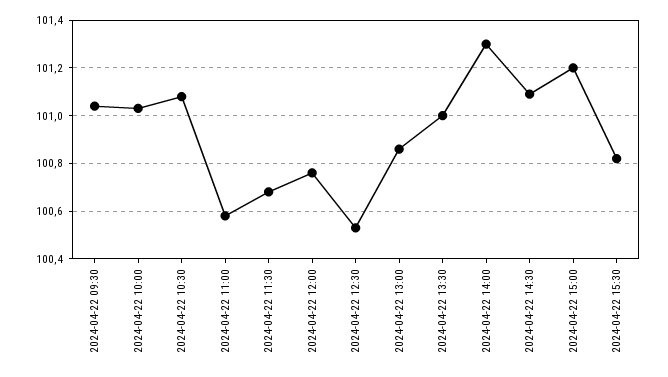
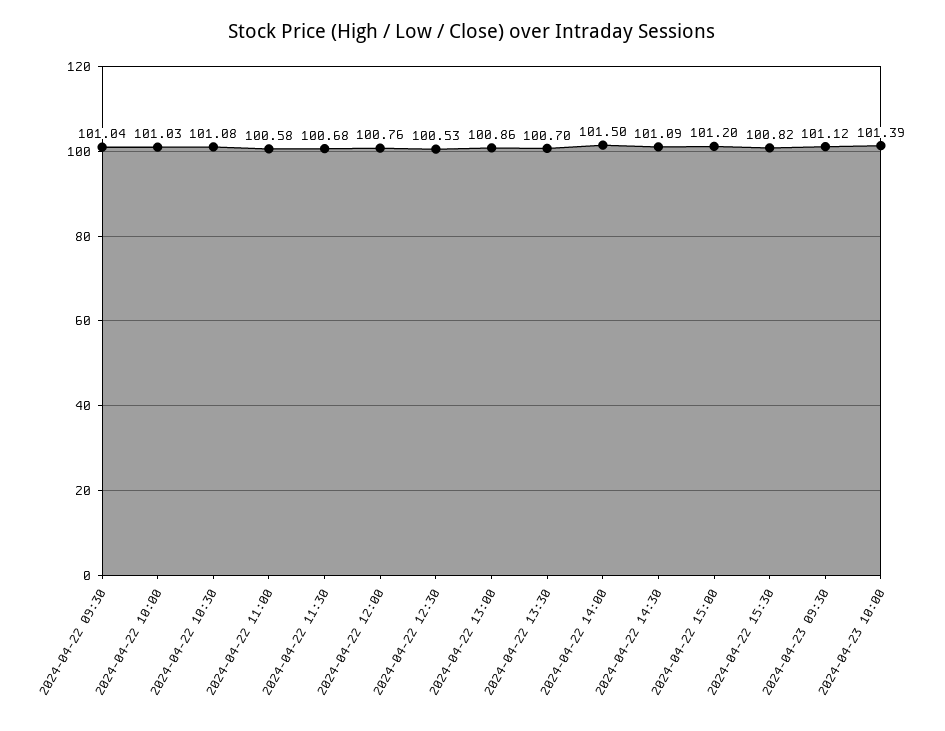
2024-04-22 13:30: 101 -> 100.7
2024-04-22 14:00: 101.3 -> 101.5
2024-04-23 09:30: none -> 101.12
2024-04-23 10:00: none -> 101.39

